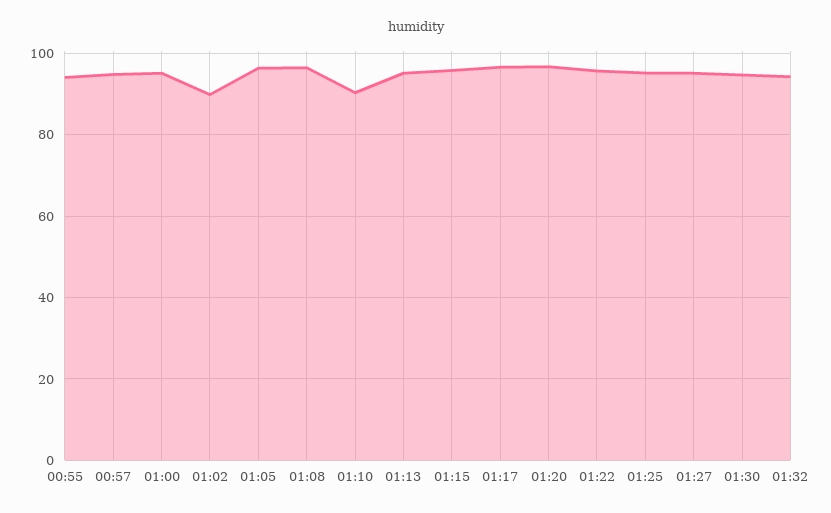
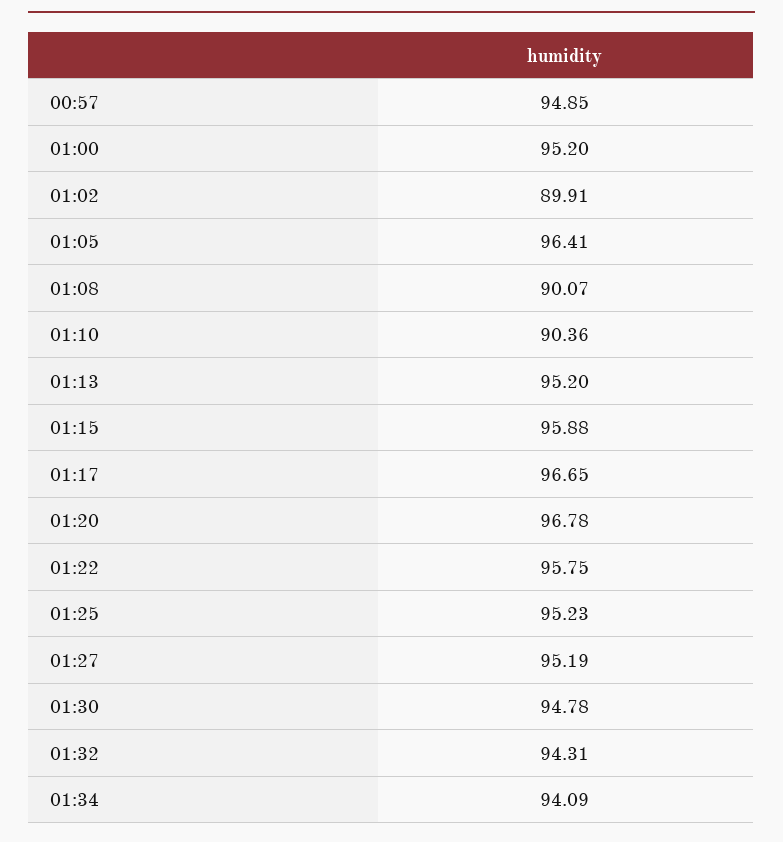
00:55: 94 -> none
01:08: 96 -> 90.07
01:34: none -> 94.09

